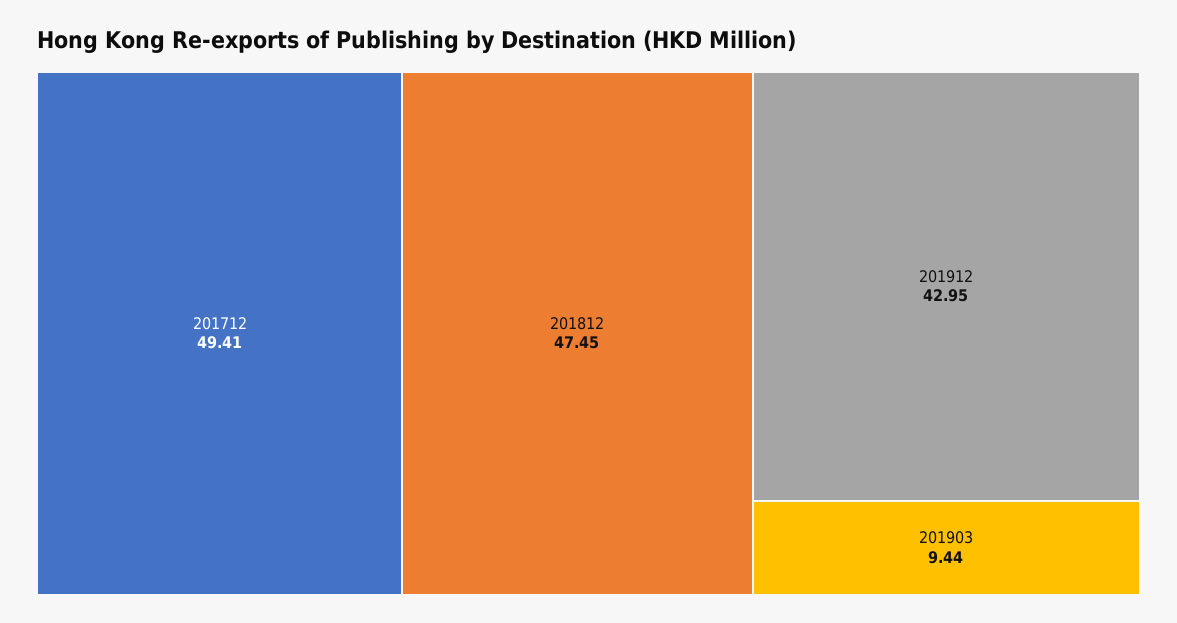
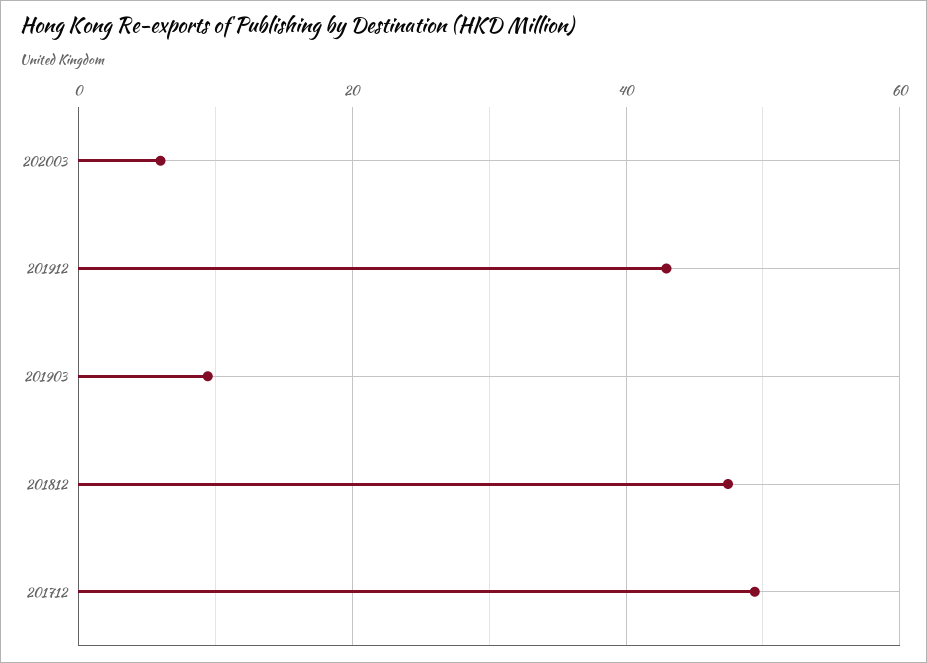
202003: none -> 6

